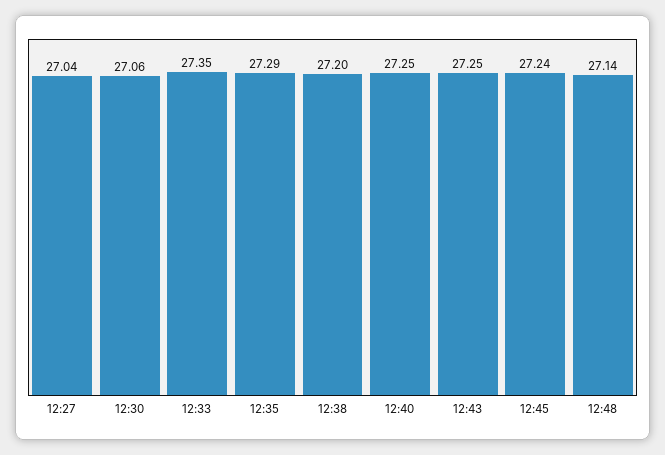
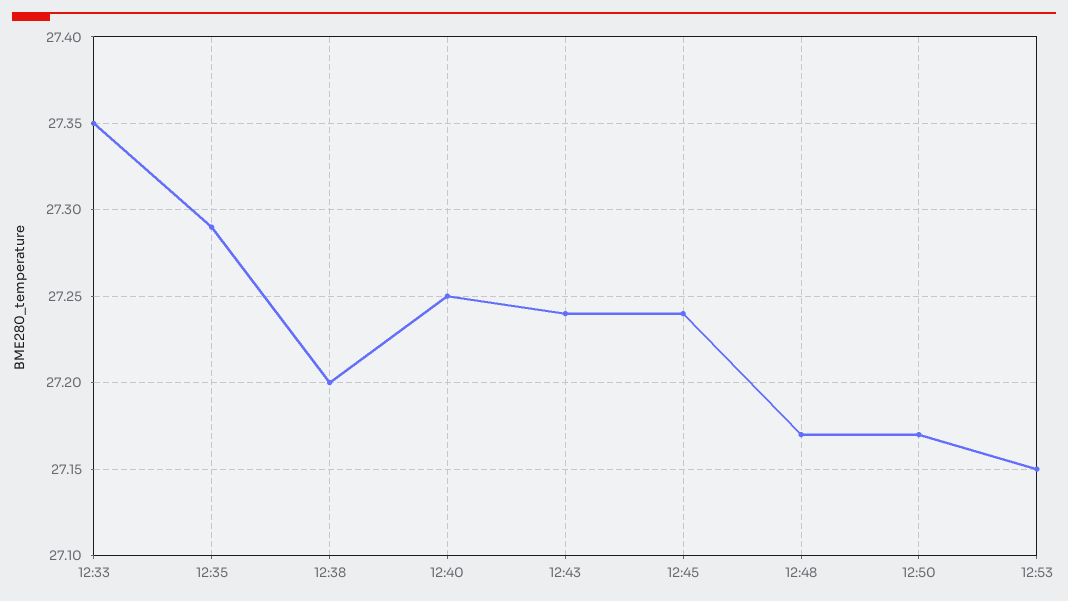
12:27: 27.04 -> none
12:30: 27.06 -> none
12:43: 27.25 -> 27.24
12:48: 27.14 -> 27.17
12:50: none -> 27.17
12:53: none -> 27.15

